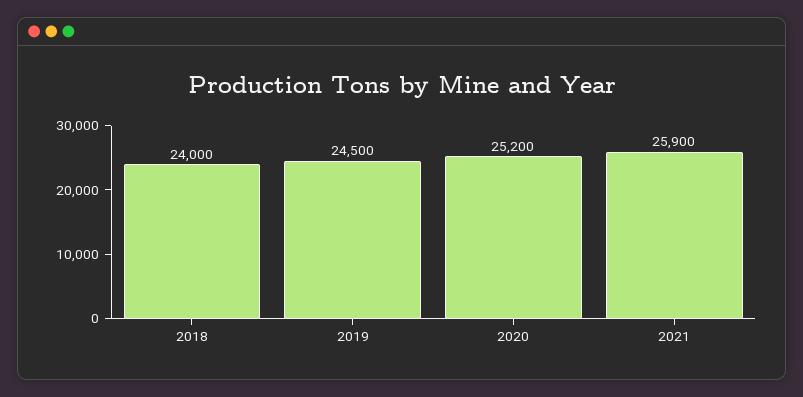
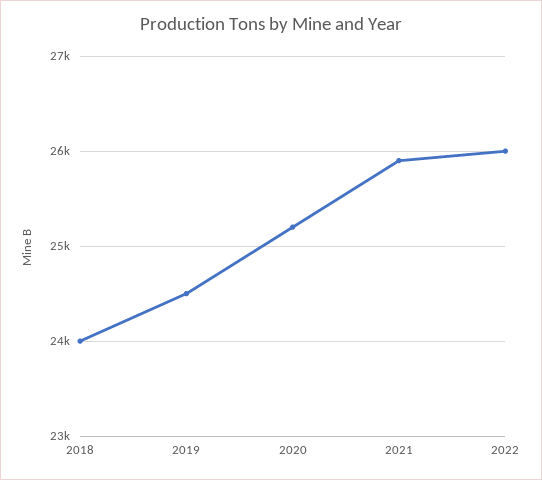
2022: none -> 26000

